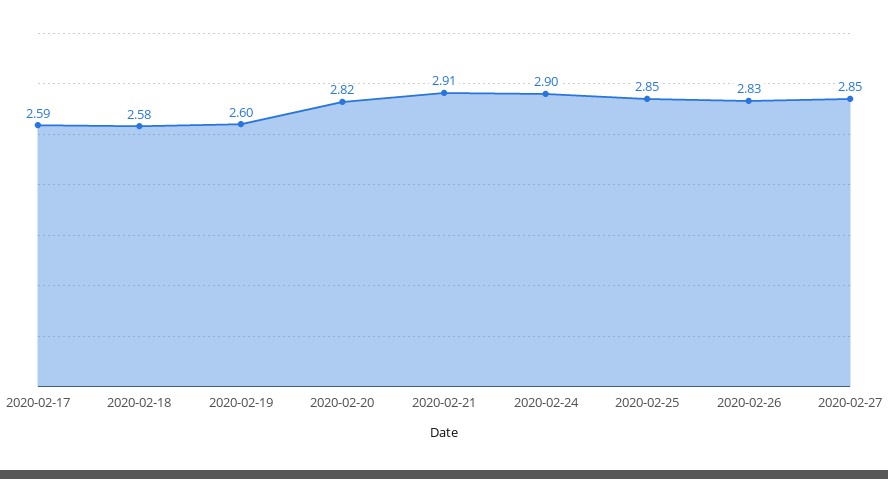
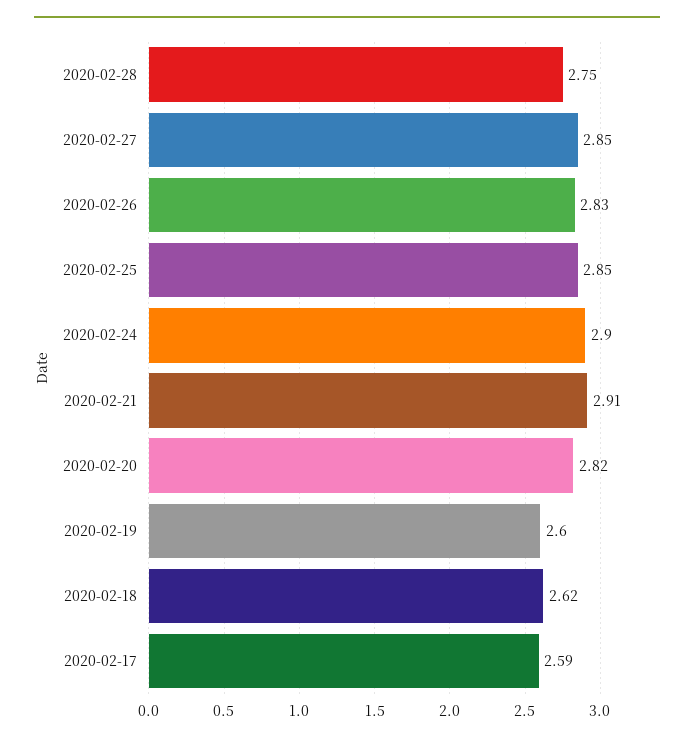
2020-02-18: 2.58 -> 2.62
2020-02-28: none -> 2.75

